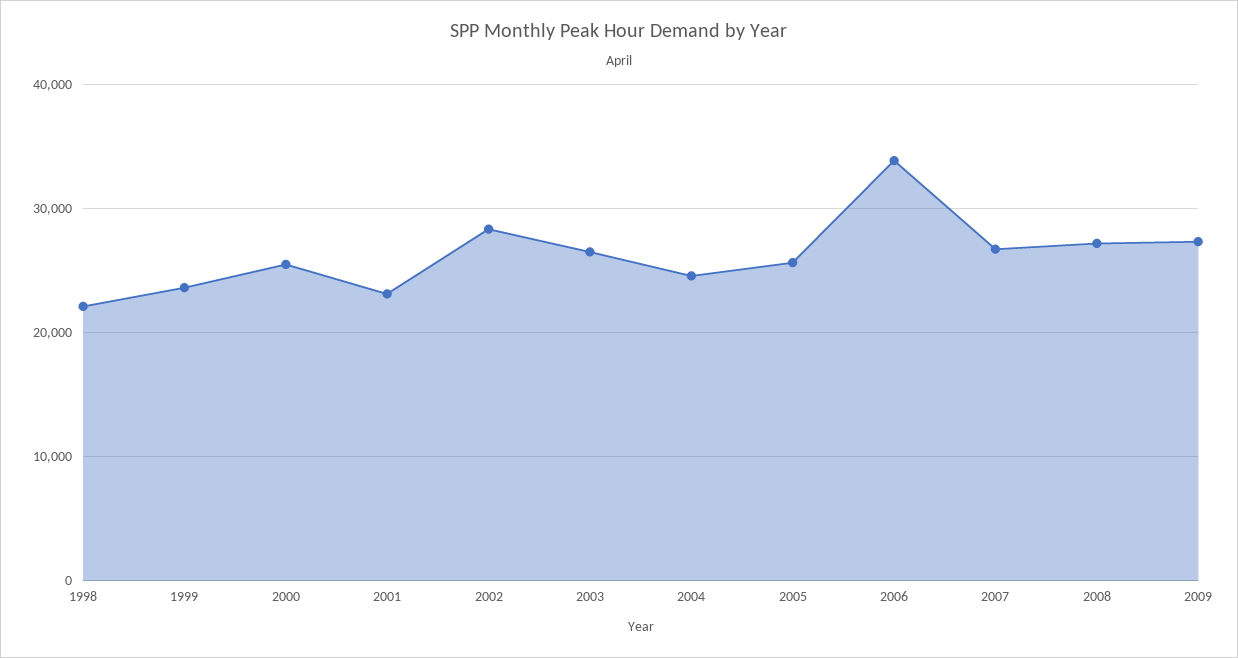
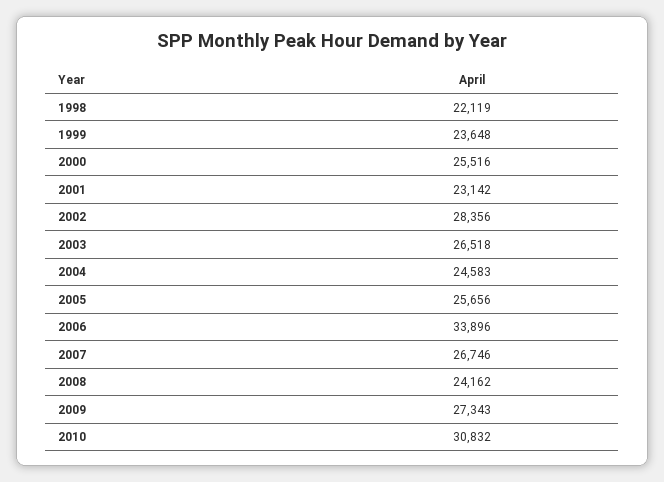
2008: 27000 -> 24162
2010: none -> 30832

